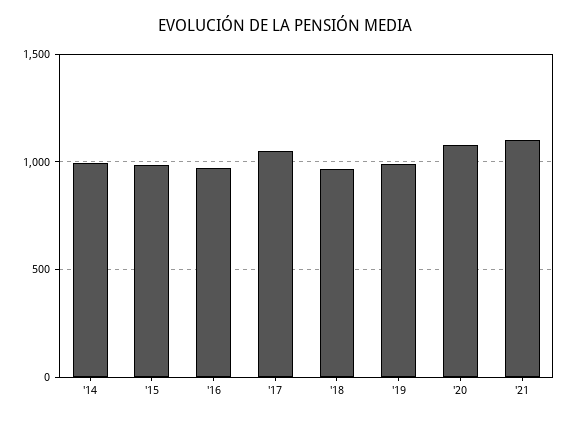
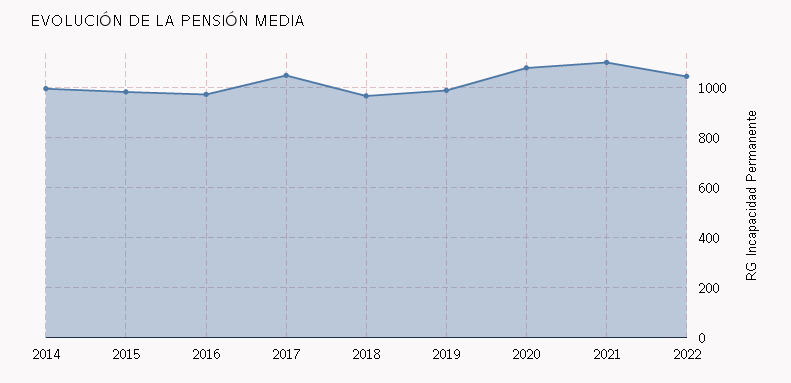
2022: none -> 1050

